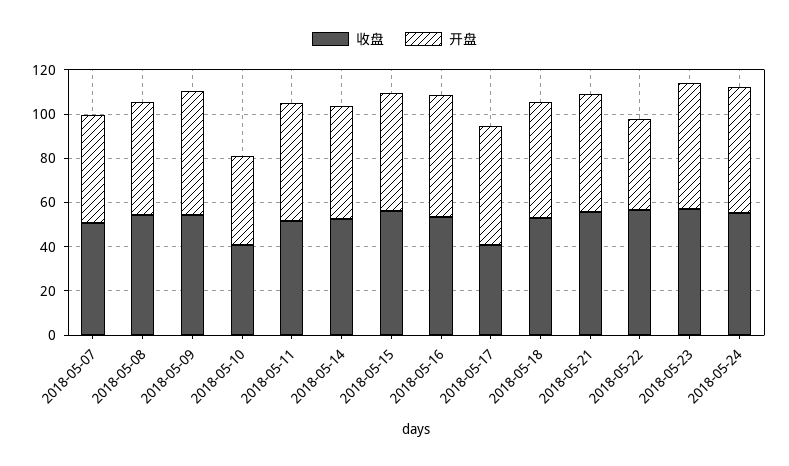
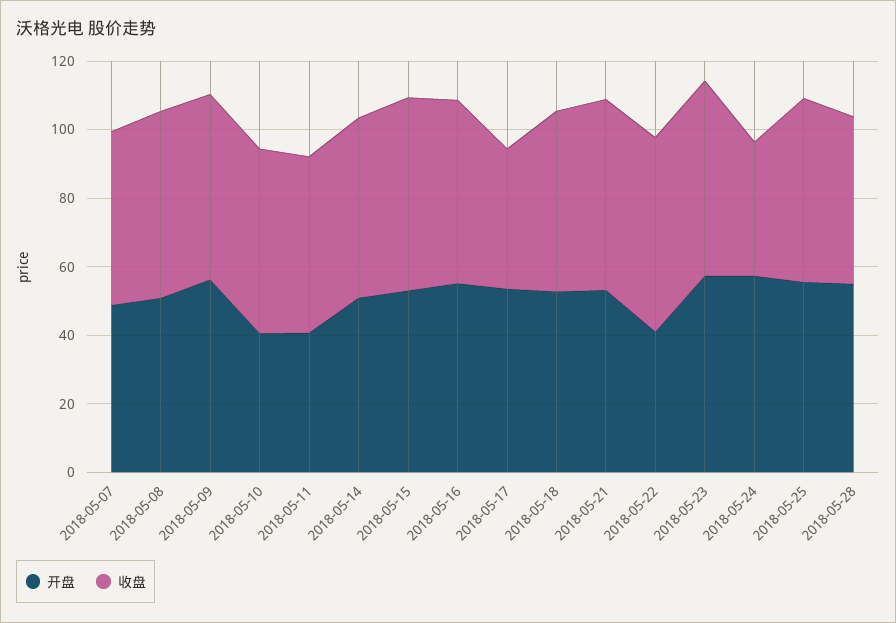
收盘, 2018-05-10: 40 -> 55
开盘, 2018-05-11: 55 -> 40
收盘, 2018-05-24: 55 -> 40
开盘, 2018-05-25: none -> 55
收盘, 2018-05-25: none -> 55
开盘, 2018-05-28: none -> 55
收盘, 2018-05-28: none -> 50

